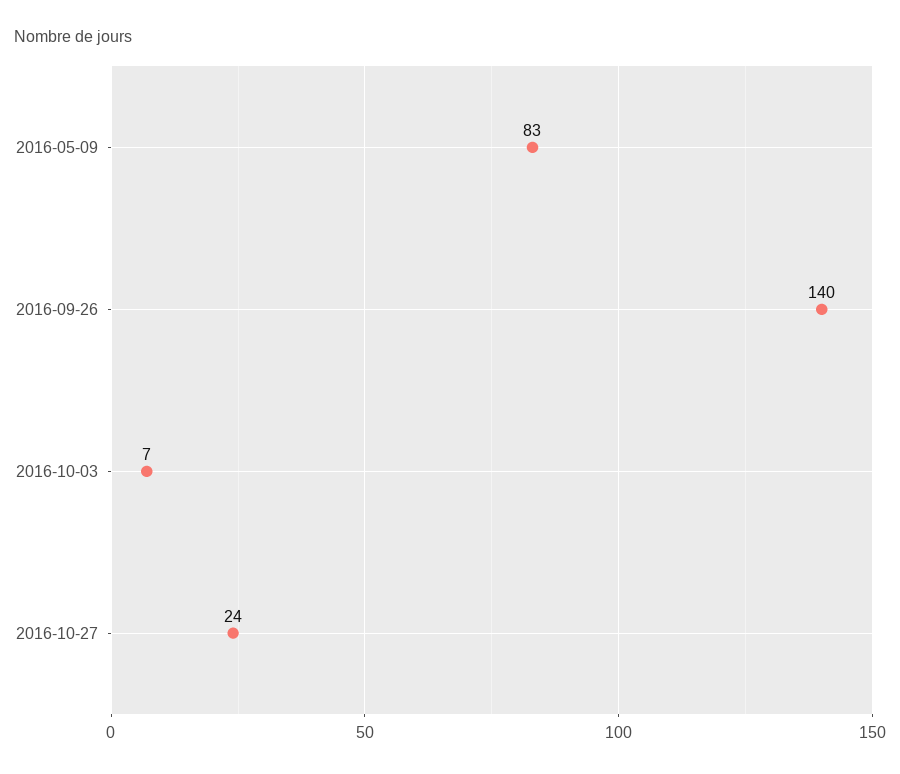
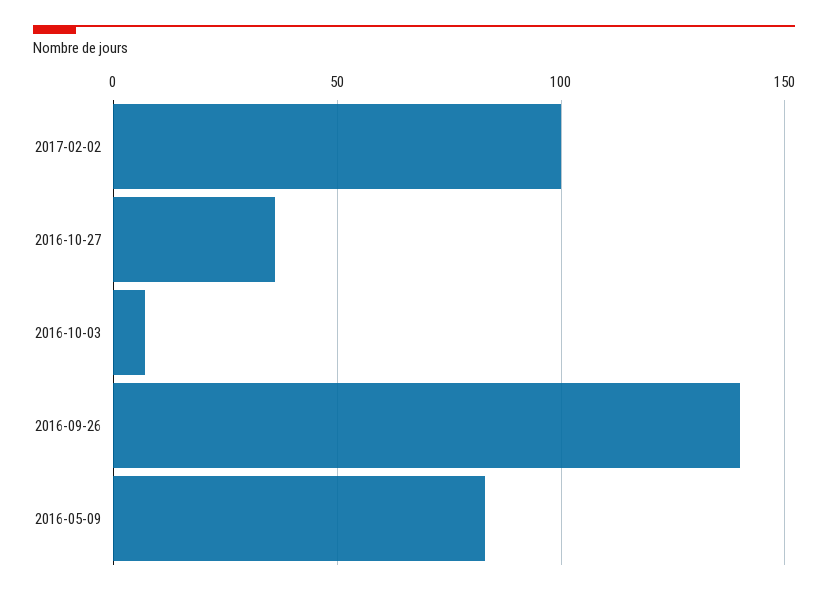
2016-10-27: 24 -> 35
2017-02-02: none -> 100

